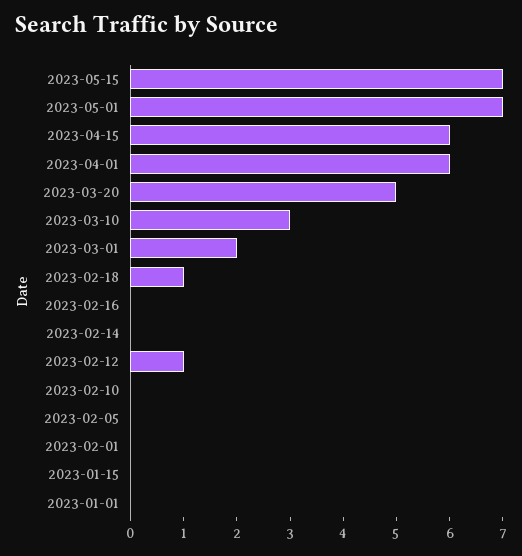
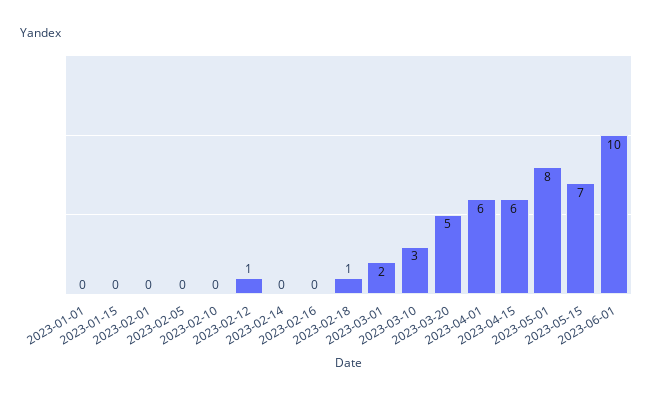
2023-05-01: 7 -> 8
2023-06-01: none -> 10

